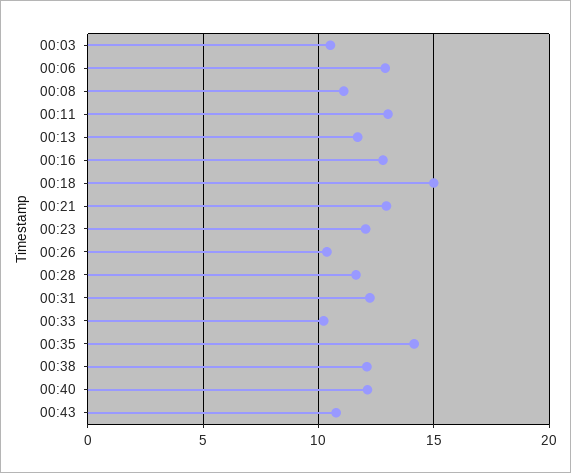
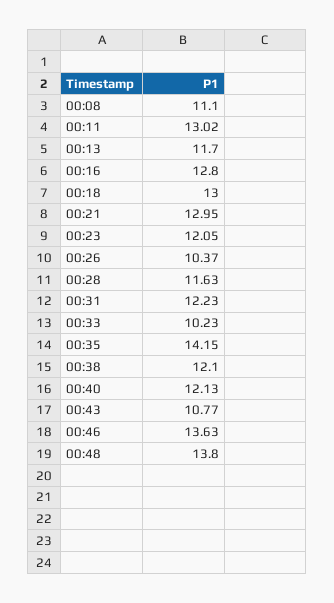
00:03: 10.5 -> none
00:06: 13 -> none
00:18: 15 -> 13
00:46: none -> 13.63
00:48: none -> 13.8

